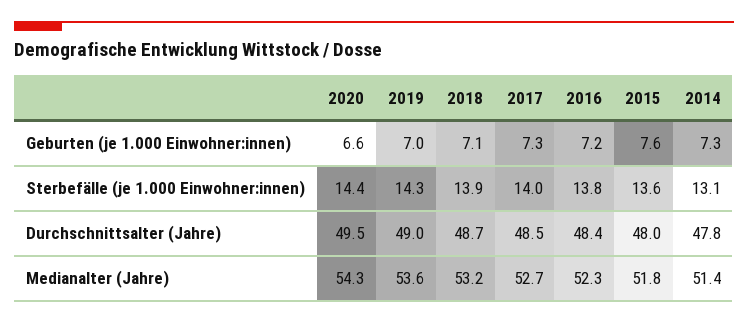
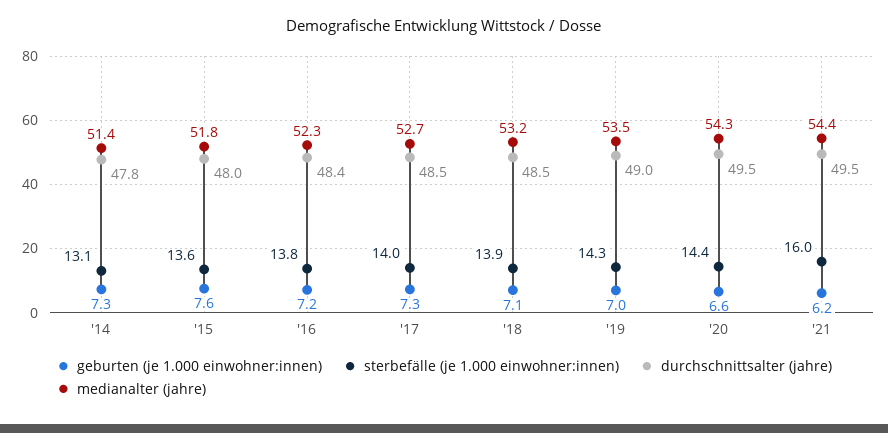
Durchschnittsalter (Jahre), 2018: 48.7 -> 48.5
Medianalter (Jahre), 2019: 53.6 -> 53.5
Geburten (je 1.000 Einwohner:innen), '21: none -> 6.2
Sterbefälle (je 1.000 Einwohner:innen), '21: none -> 16
Durchschnittsalter (Jahre), '21: none -> 49.5
Medianalter (Jahre), '21: none -> 54.4

